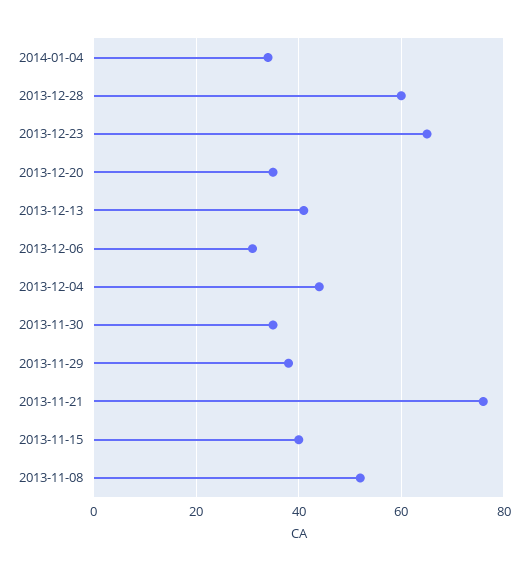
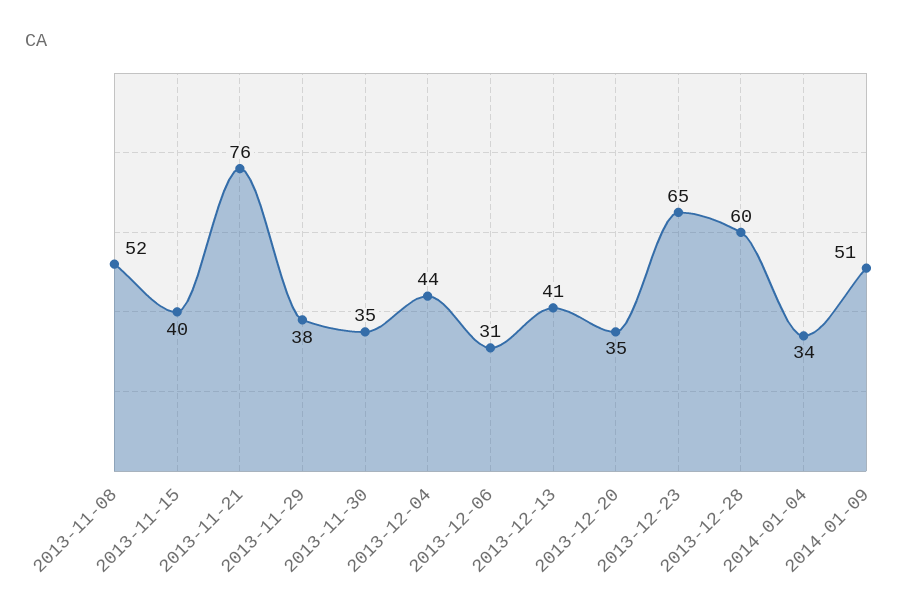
2014-01-09: none -> 51

